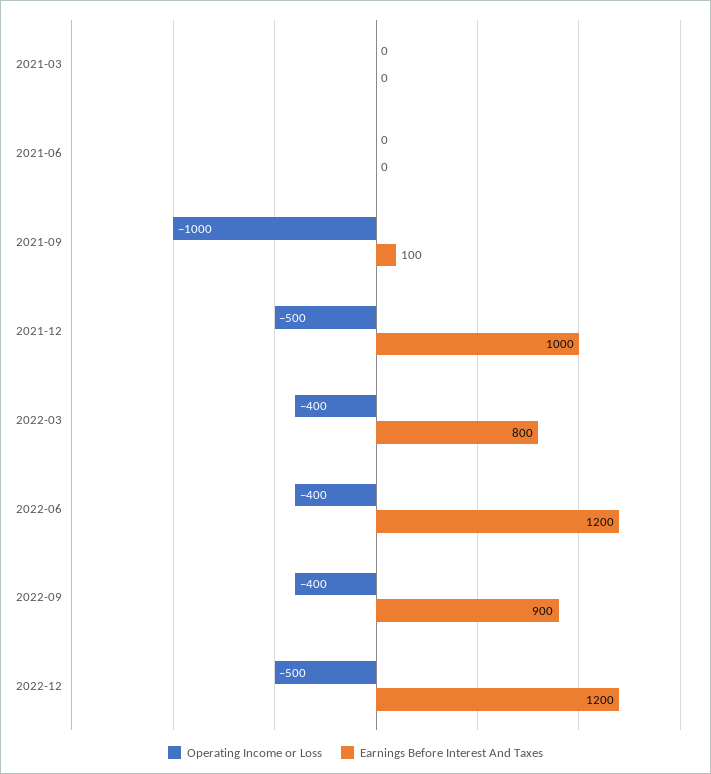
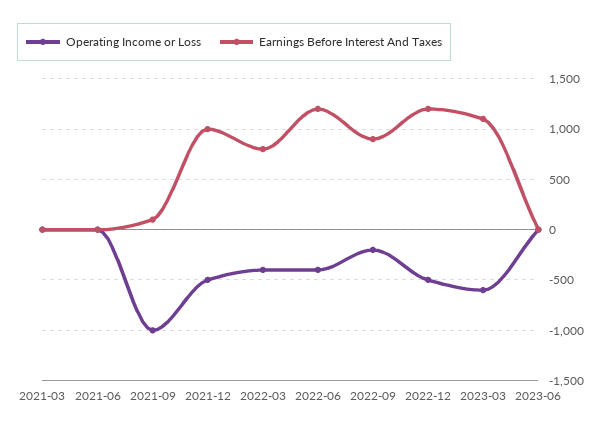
Operating Income or Loss, 2022-09: -400 -> -200
Operating Income or Loss, 2023-03: none -> -600
Earnings Before Interest And Taxes, 2023-03: none -> 1100
Operating Income or Loss, 2023-06: none -> 0
Earnings Before Interest And Taxes, 2023-06: none -> 0

